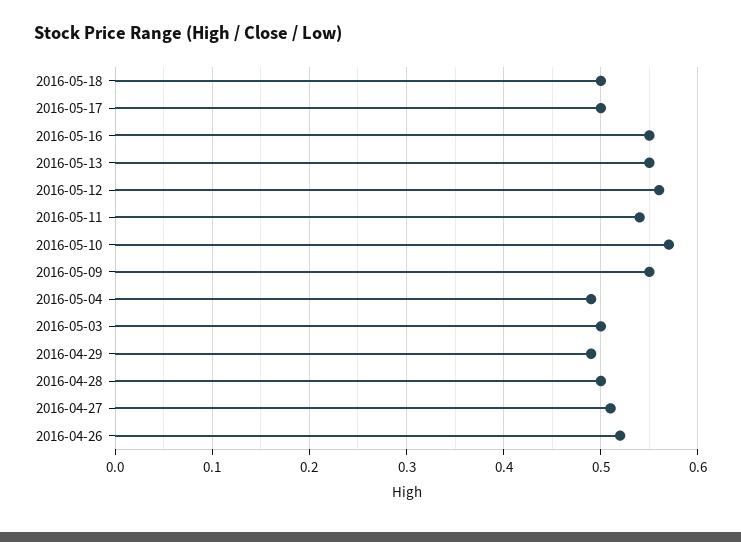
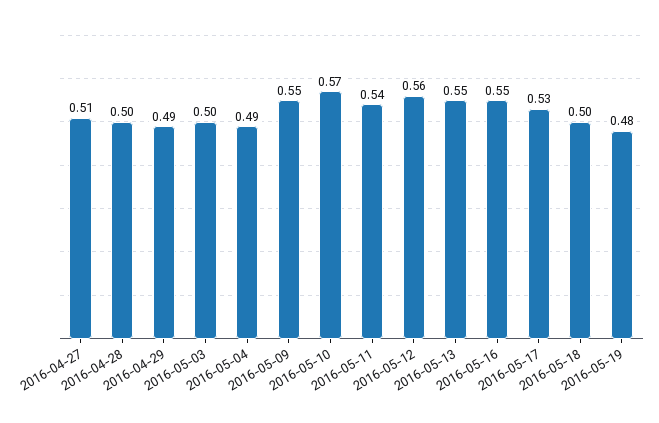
2016-05-17: 0.5 -> 0.53
2016-04-26: 0.52 -> none
2016-05-19: none -> 0.48

